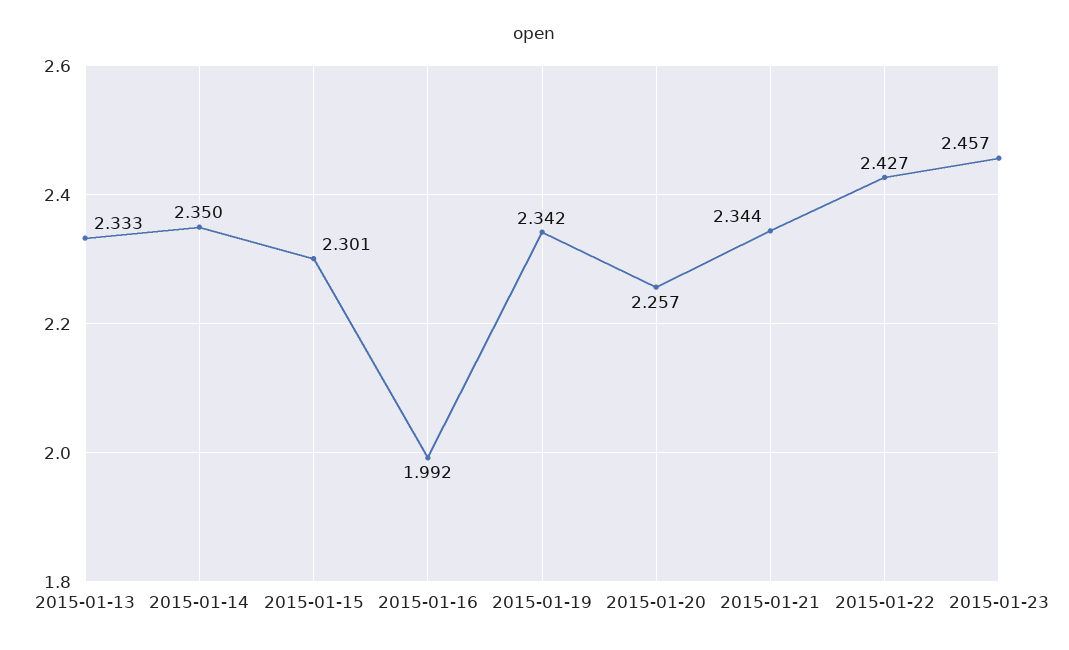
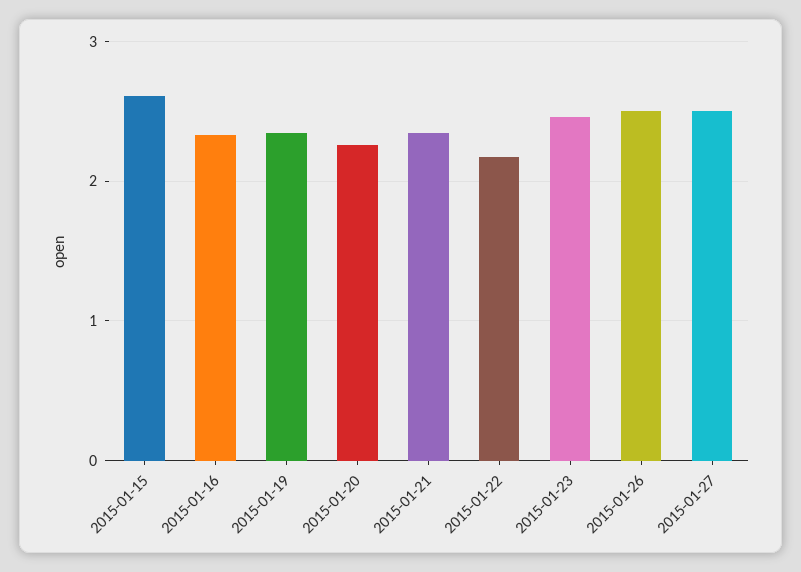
2015-01-13: 2.333 -> none
2015-01-14: 2.35 -> none
2015-01-15: 2.301 -> 2.6
2015-01-16: 1.992 -> 2.3
2015-01-22: 2.427 -> 2.2
2015-01-26: none -> 2.5
2015-01-27: none -> 2.5

